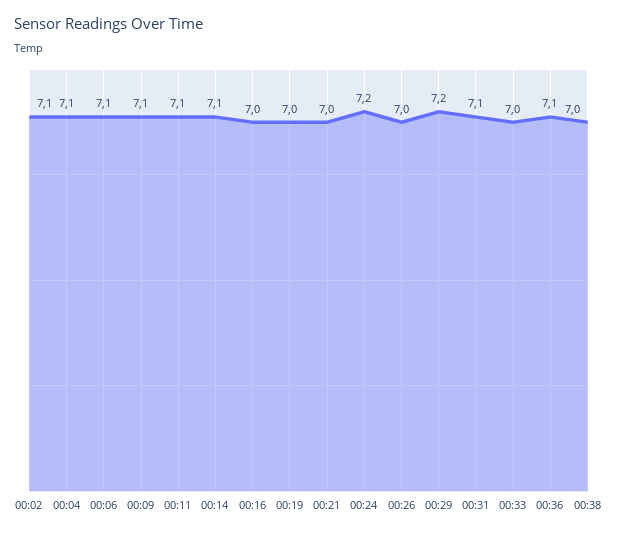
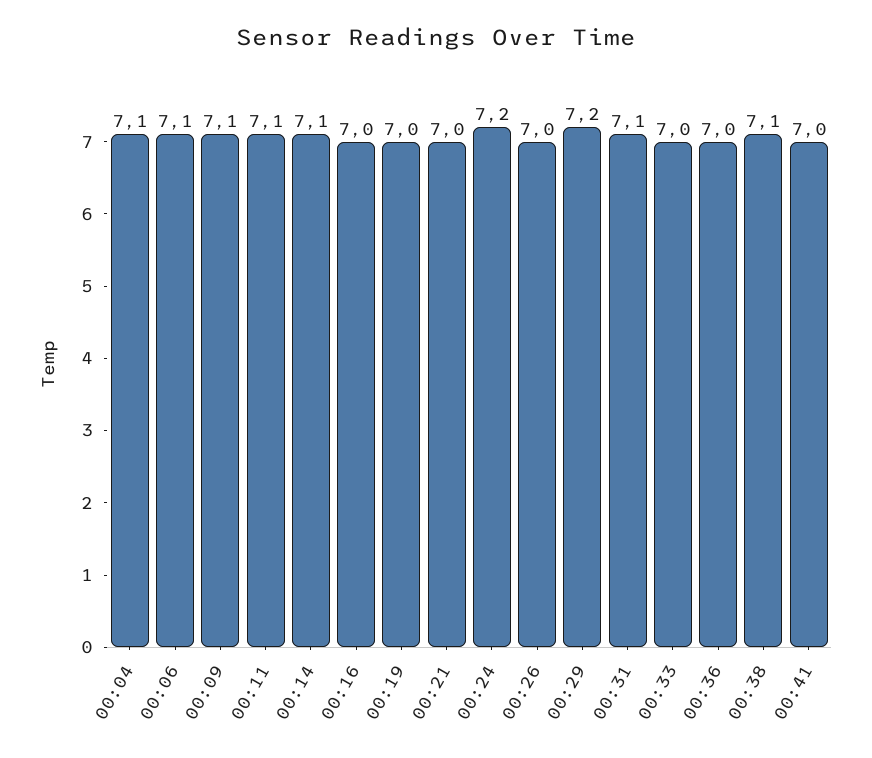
00:02: 7.1 -> none
00:36: 7.1 -> 7
00:38: 7 -> 7.1
00:41: none -> 7

